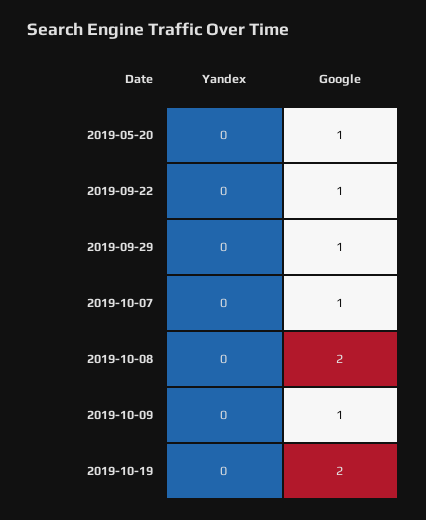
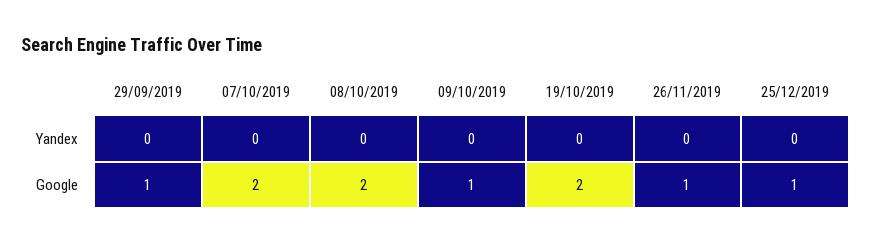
Yandex, 2019-05-20: 0 -> none
Google, 2019-05-20: 1 -> none
Yandex, 2019-09-22: 0 -> none
Google, 2019-09-22: 1 -> none
Google, 2019-10-07: 1 -> 2
Yandex, 26/11/2019: none -> 0
Yandex, 25/12/2019: none -> 0
Google, 26/11/2019: none -> 1
Google, 25/12/2019: none -> 1

